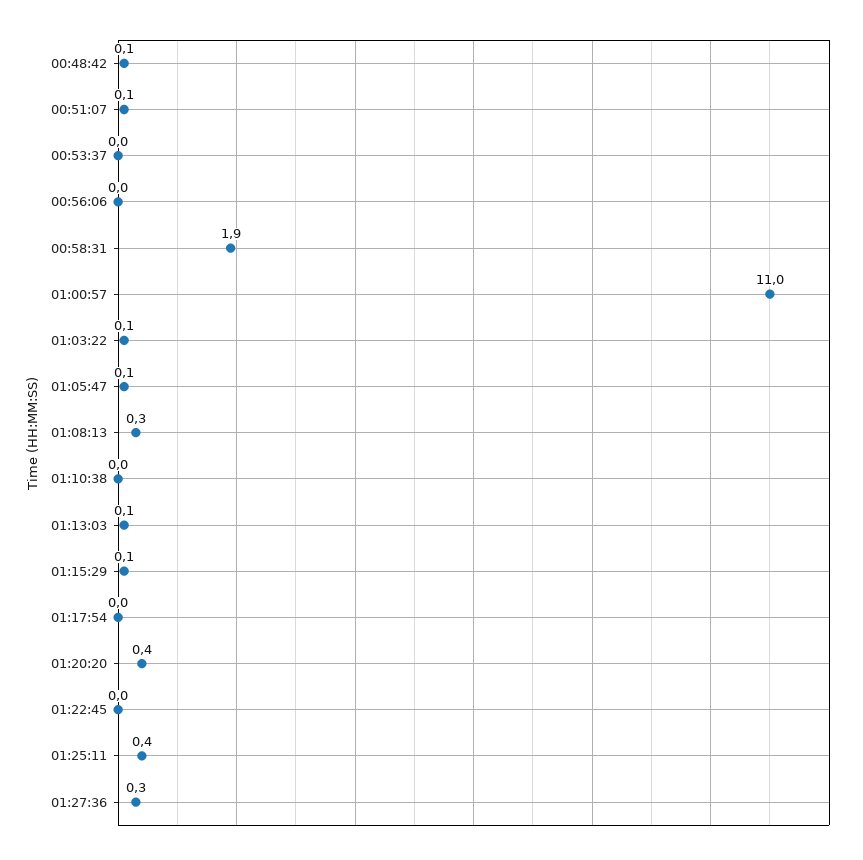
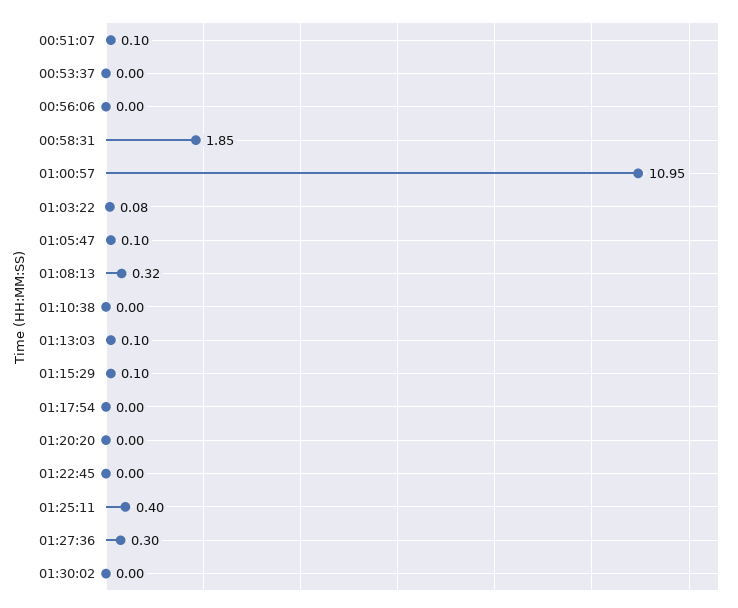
00:48:42: 0.1 -> none
01:20:20: 0.4 -> 0
01:30:02: none -> 0

